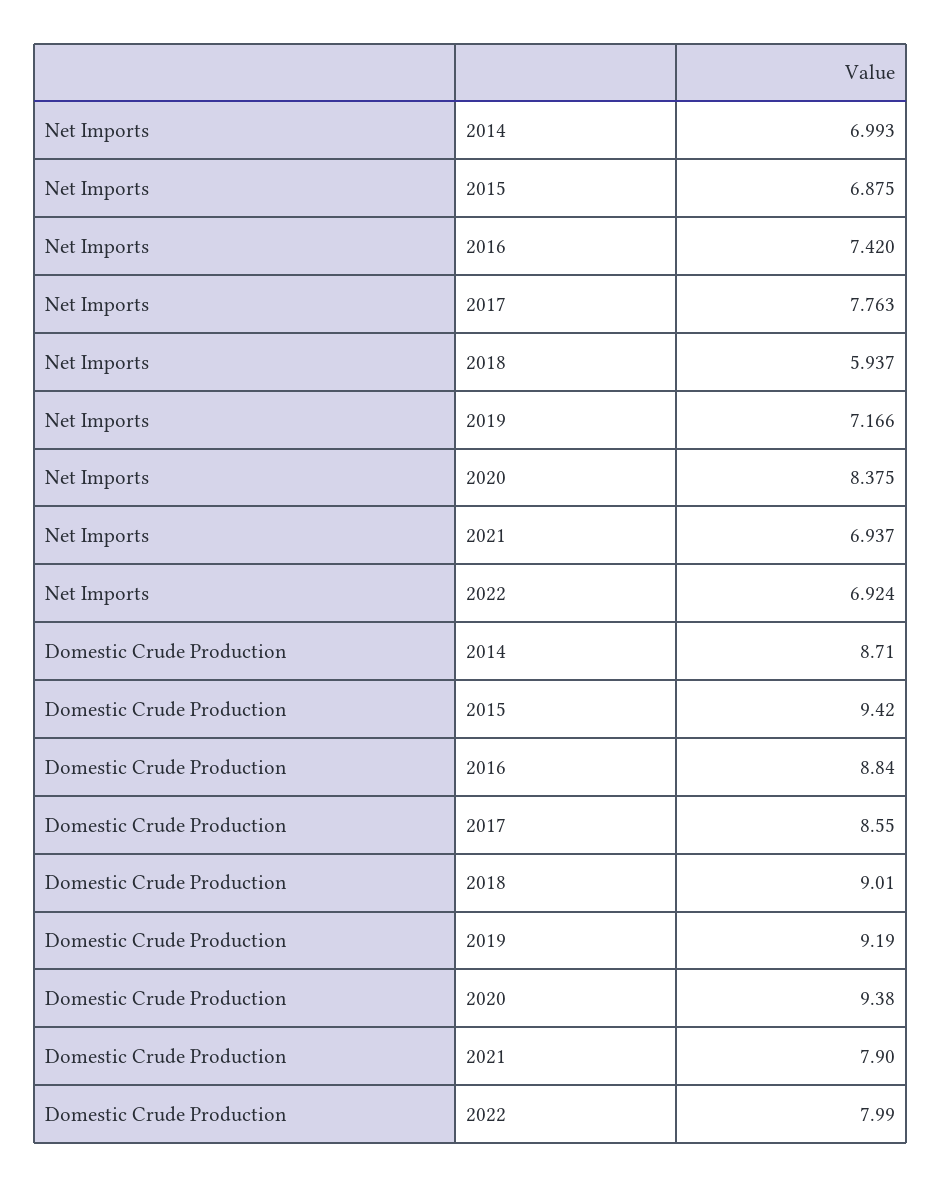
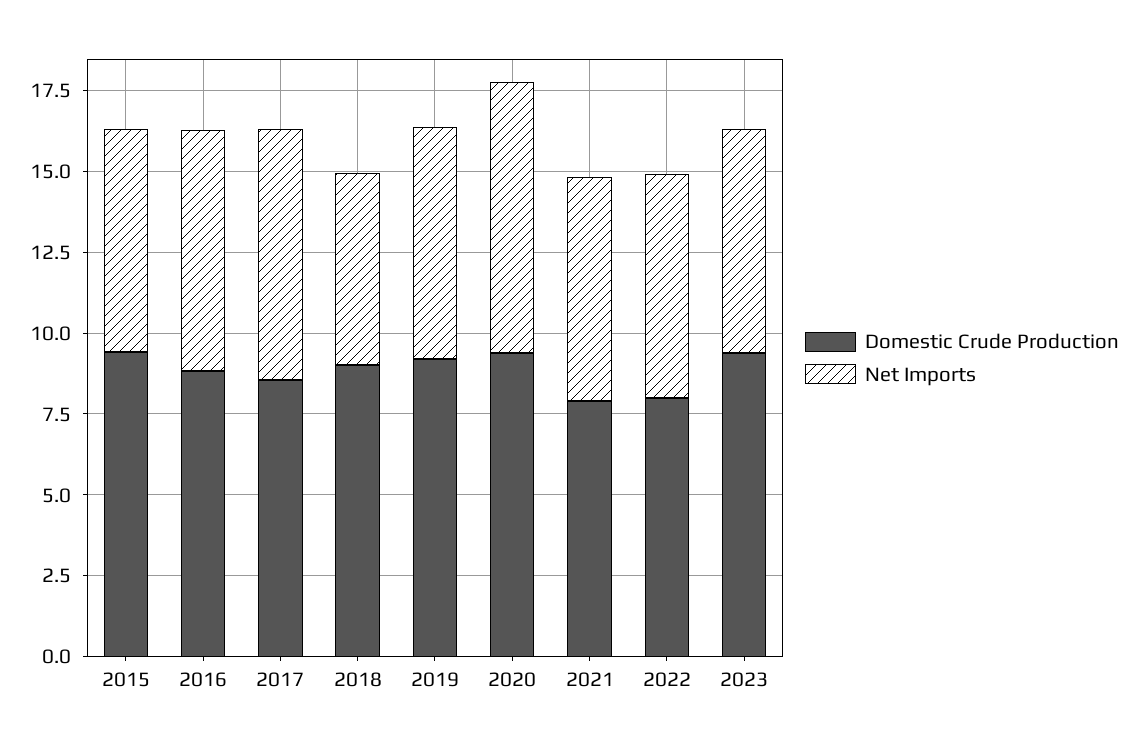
Net Imports, 2014: 6.993 -> none
Domestic Crude Production, 2014: 8.71 -> none
Domestic Crude Production, 2023: none -> 9.5
Net Imports, 2023: none -> 7

